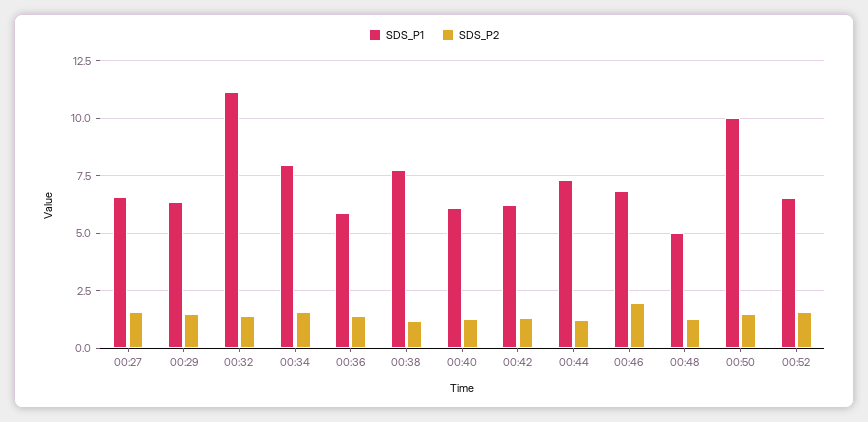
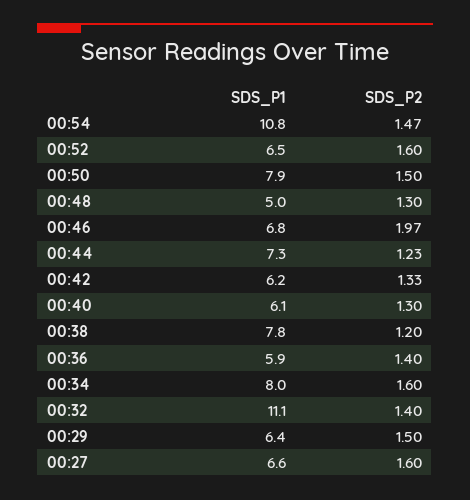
SDS_P1, 00:50: 10 -> 7.9
SDS_P1, 00:54: none -> 10.8
SDS_P2, 00:54: none -> 1.47

